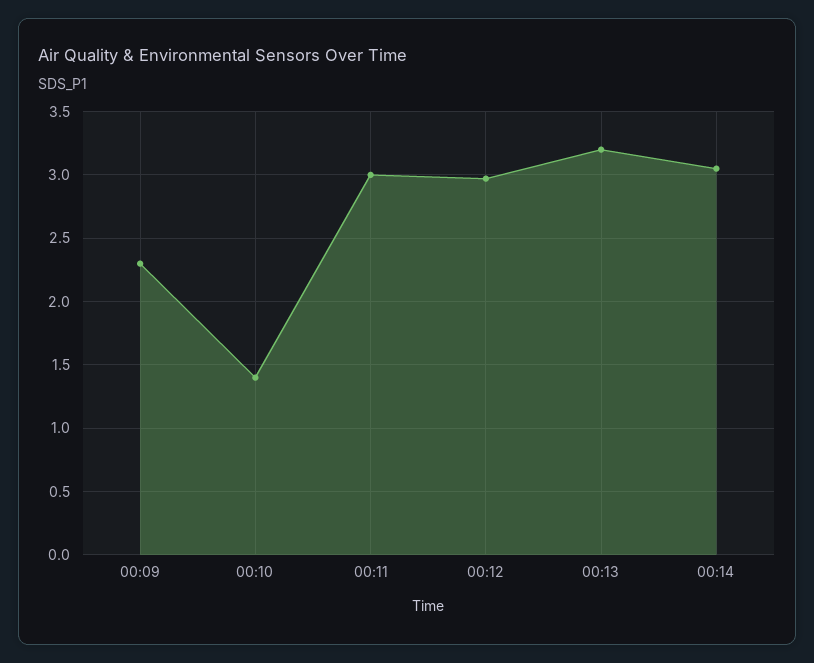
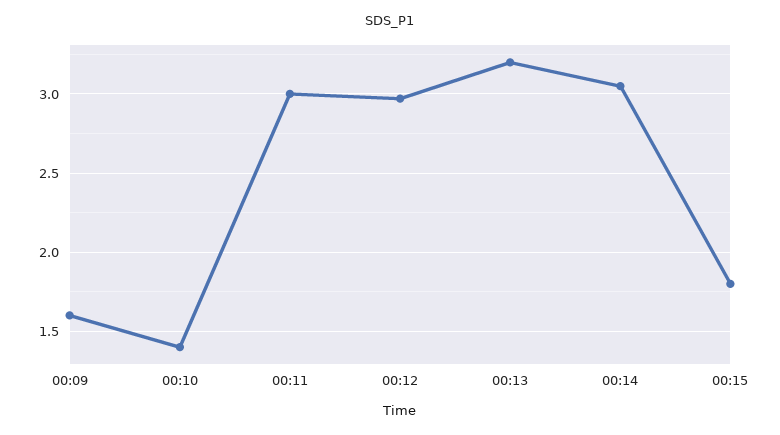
00:09: 2.3 -> 1.6
00:15: none -> 1.8

